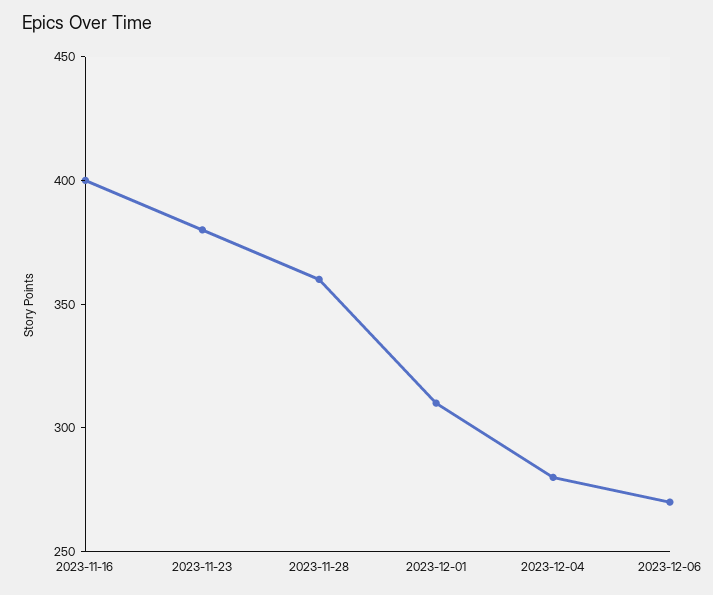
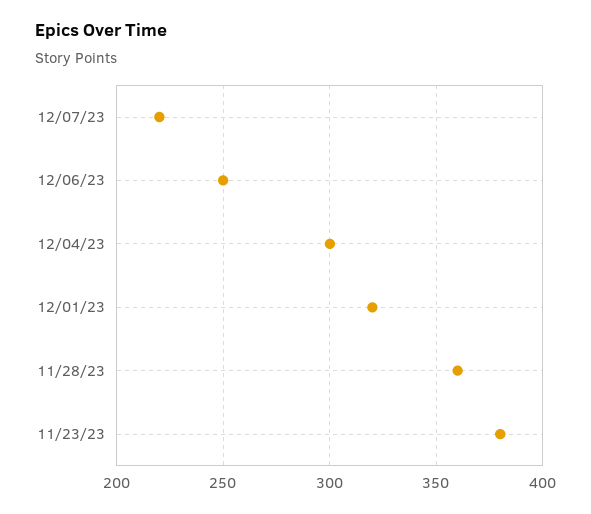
2023-11-16: 400 -> none
2023-12-01: 310 -> 320
2023-12-04: 280 -> 300
2023-12-06: 270 -> 250
12/07/23: none -> 220

